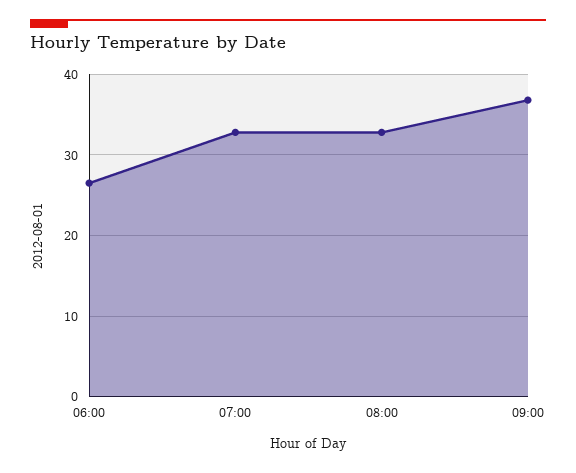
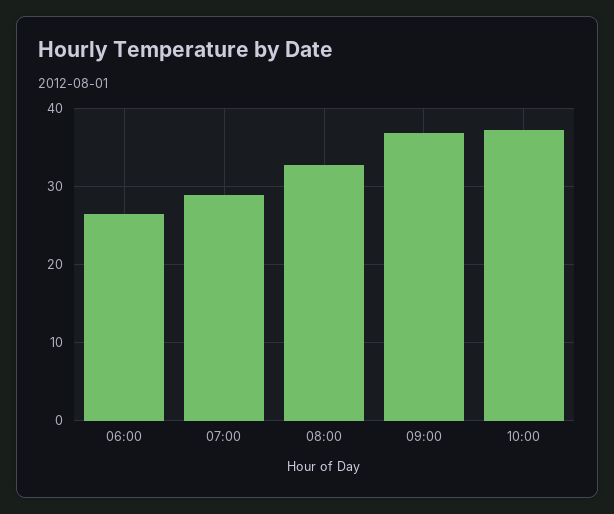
07:00: 33 -> 29
10:00: none -> 37

